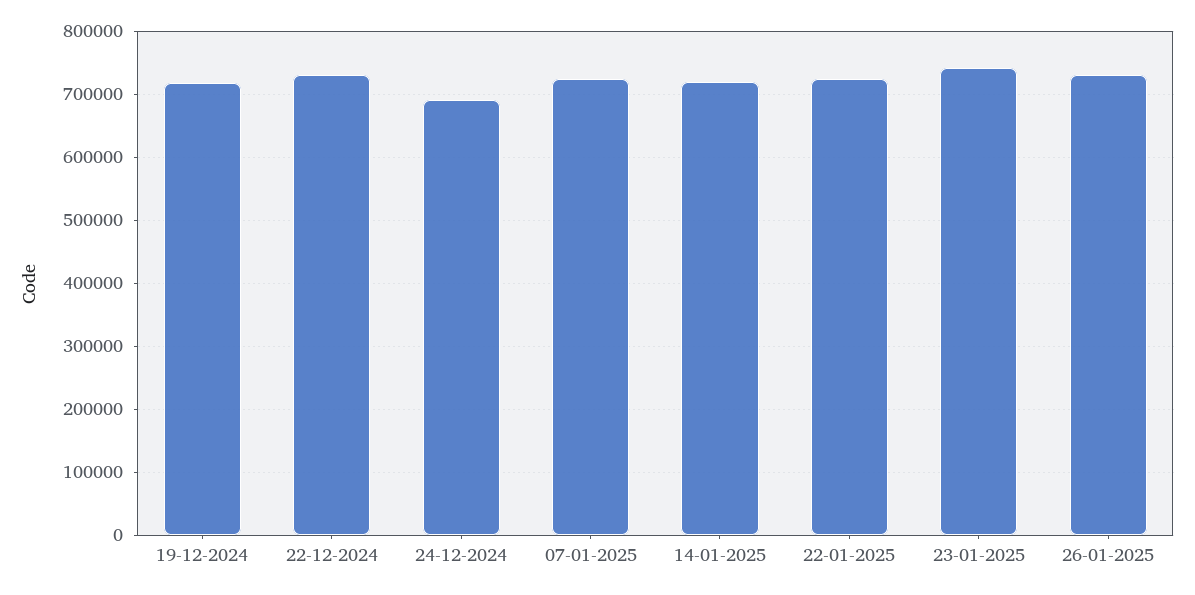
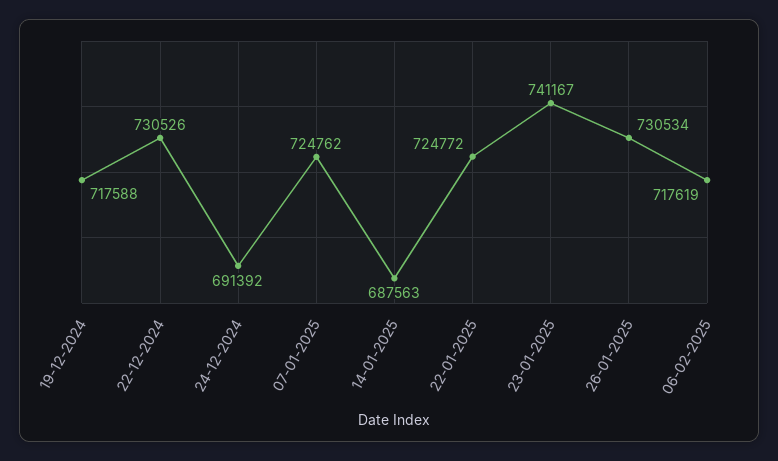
14-01-2025: 720000 -> 687563
06-02-2025: none -> 717619

